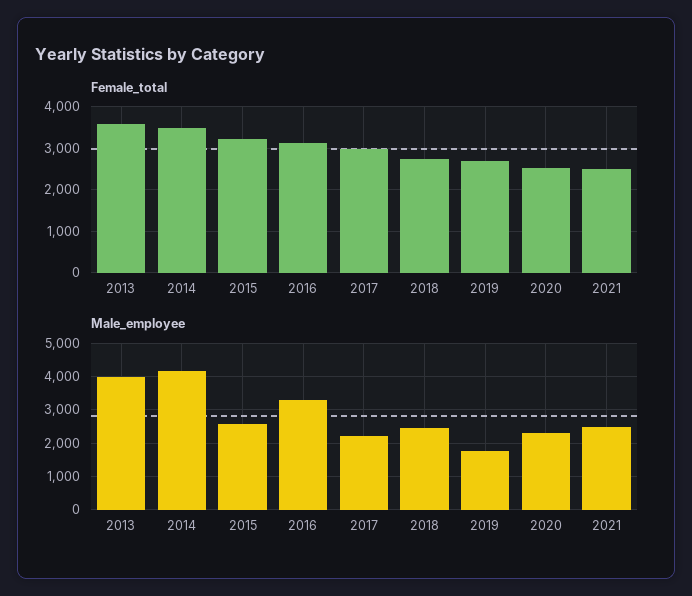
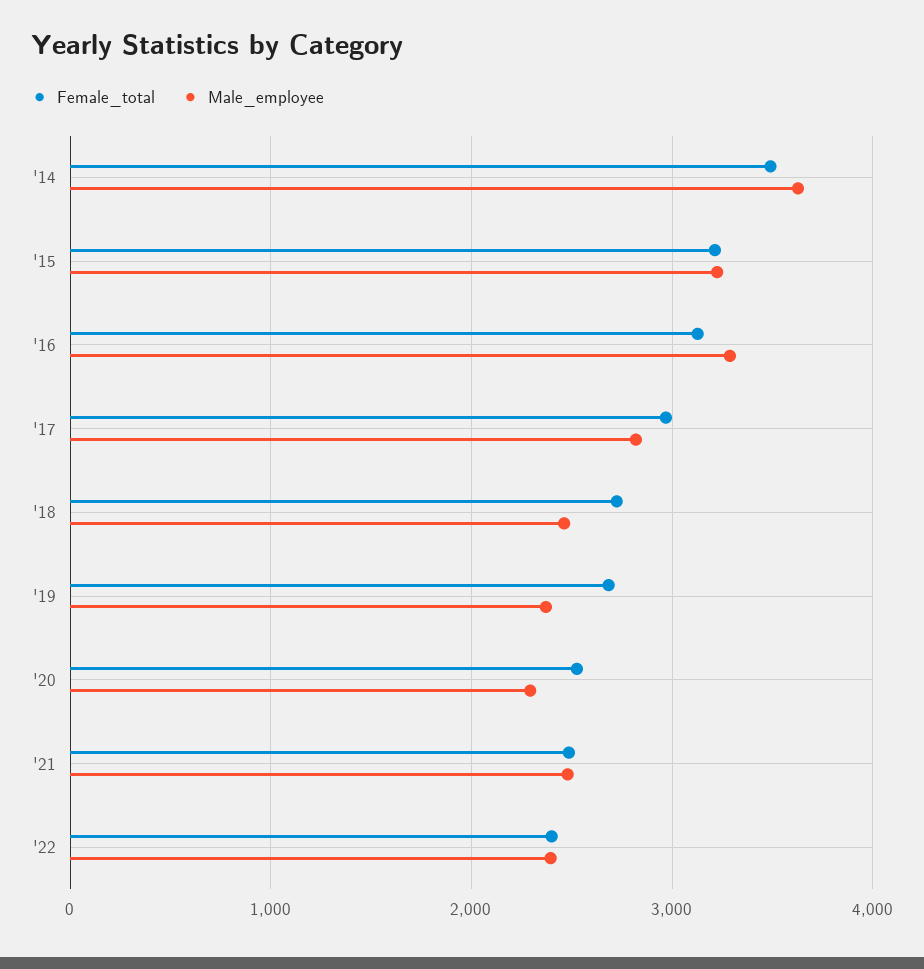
Female_total, 2013: 3600 -> none
Male_employee, 2013: 4000 -> none
Male_employee, 2014: 4200 -> 3600
Male_employee, 2015: 2600 -> 3200
Male_employee, 2017: 2200 -> 2800
Male_employee, 2019: 1800 -> 2400
Female_total, '22: none -> 2400
Male_employee, '22: none -> 2400

